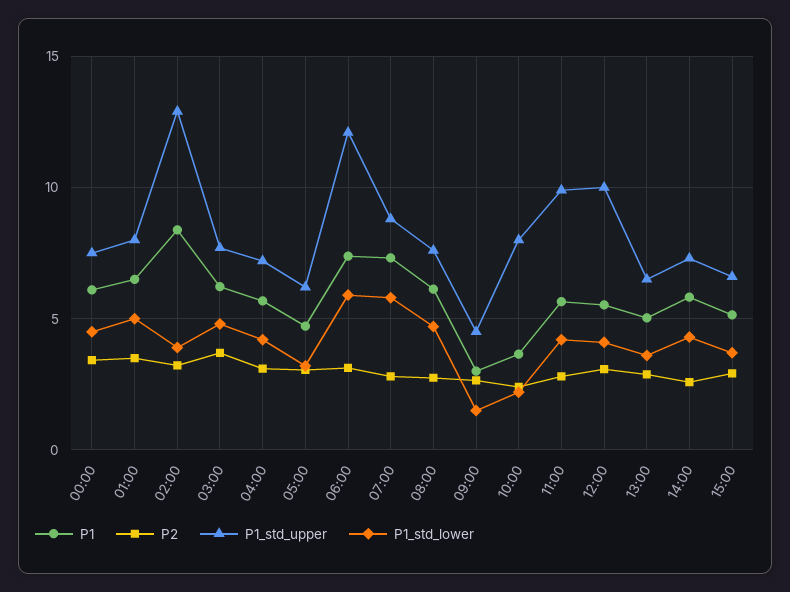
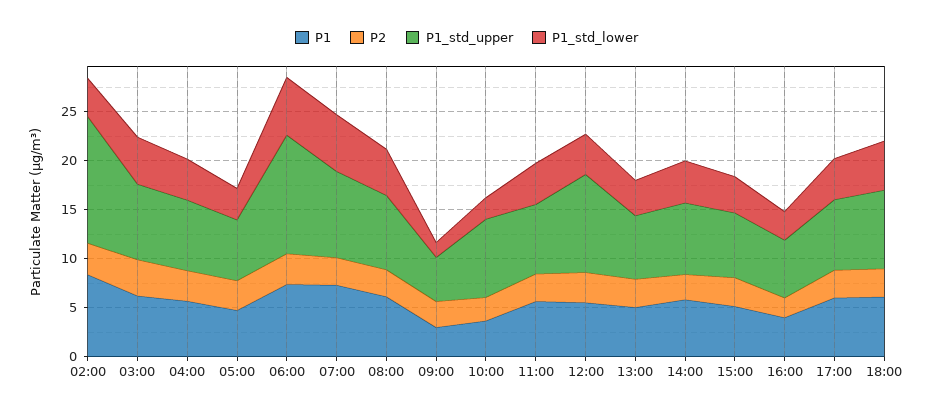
P1, 00:00: 6 -> none
P2, 00:00: 3.5 -> none
P1_std_upper, 00:00: 7.5 -> none
P1_std_lower, 00:00: 4.5 -> none
P1, 01:00: 6.5 -> none
P2, 01:00: 3.5 -> none
P1_std_upper, 01:00: 8 -> none
P1_std_lower, 01:00: 5 -> none
P1_std_upper, 11:00: 10 -> 7
P1, 16:00: none -> 4
P2, 16:00: none -> 2
P1_std_upper, 16:00: none -> 6
P1_std_lower, 16:00: none -> 3
P1, 17:00: none -> 6
P2, 17:00: none -> 3
P1_std_upper, 17:00: none -> 7
P1_std_lower, 17:00: none -> 4
P1, 18:00: none -> 6
P2, 18:00: none -> 3
P1_std_upper, 18:00: none -> 8
P1_std_lower, 18:00: none -> 5

